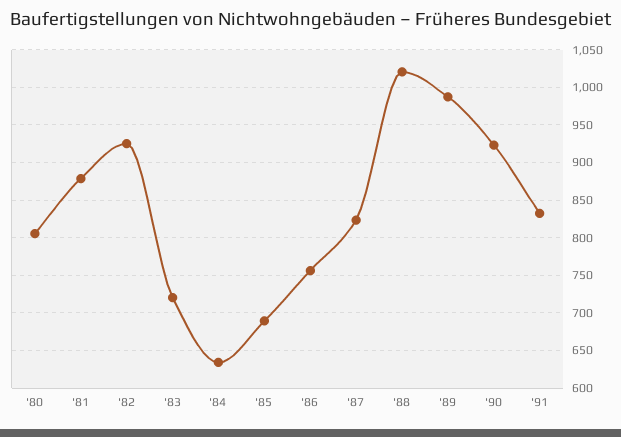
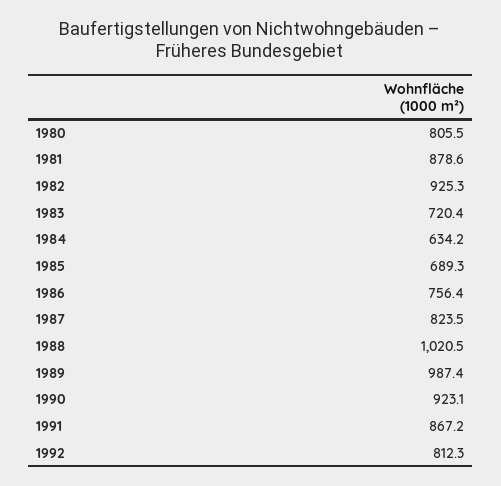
'91: 830 -> 867.2
1992: none -> 812.3

